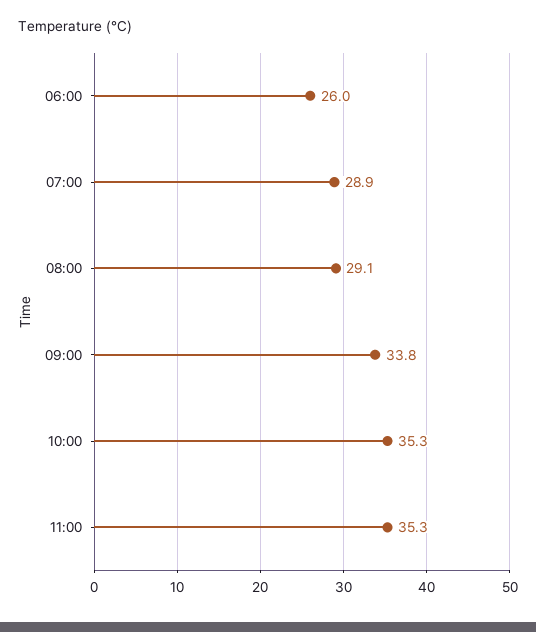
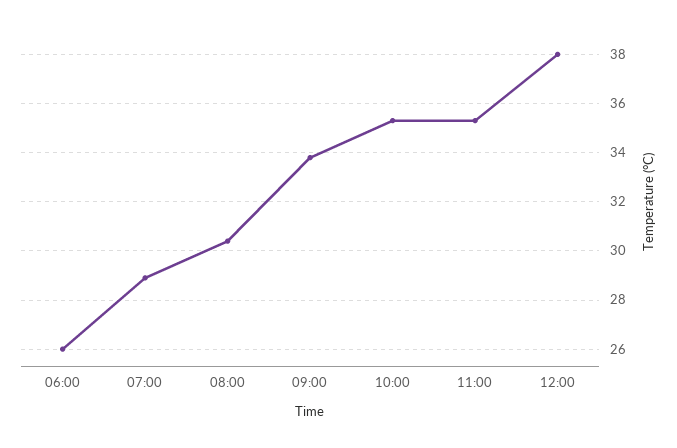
08:00: 29.1 -> 30.5
12:00: none -> 38

